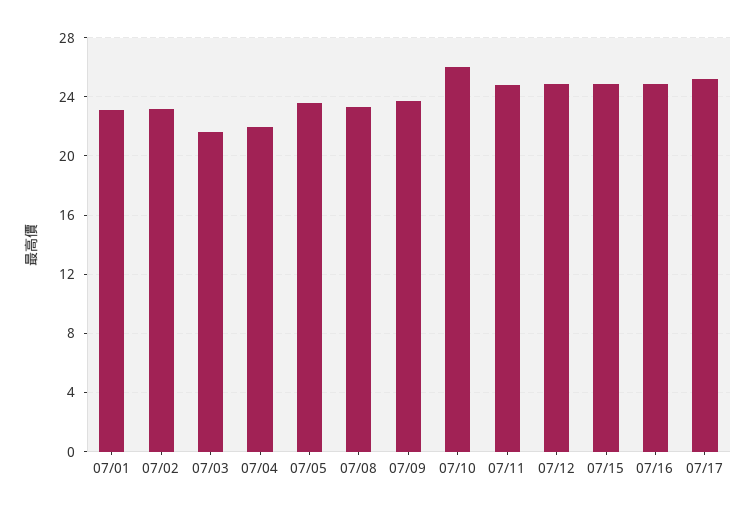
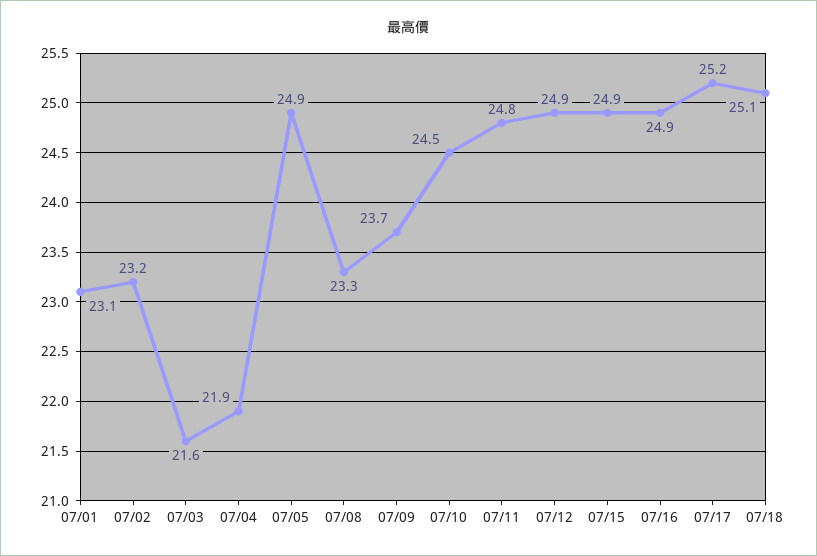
07/05: 23.5 -> 24.9
07/10: 26 -> 24.5
07/18: none -> 25.1

